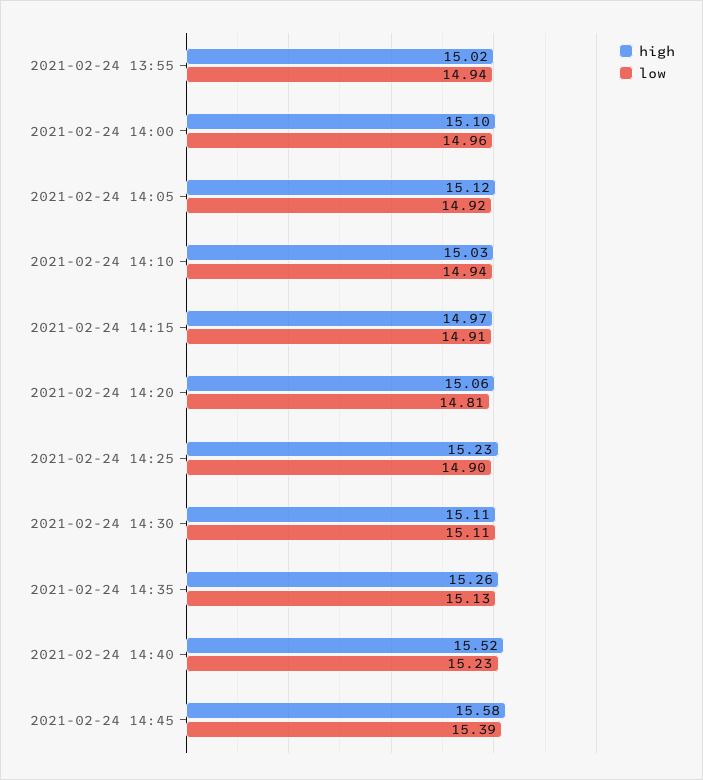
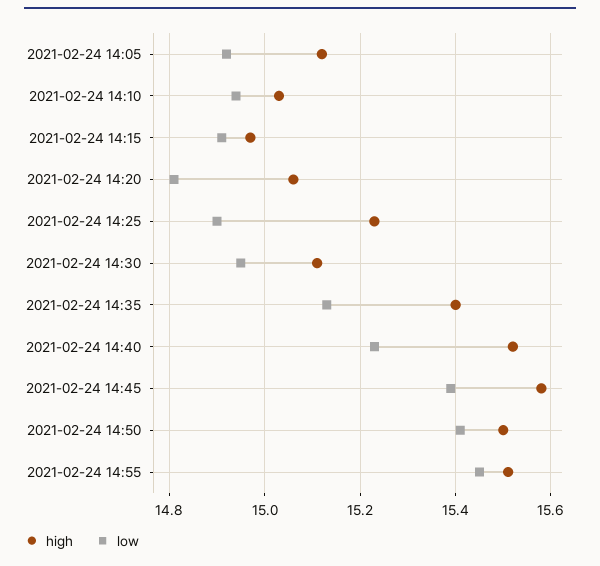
high, 2021-02-24 13:55: 15.02 -> none
low, 2021-02-24 13:55: 14.94 -> none
high, 2021-02-24 14:00: 15.1 -> none
low, 2021-02-24 14:00: 14.96 -> none
low, 2021-02-24 14:30: 15.11 -> 14.95
high, 2021-02-24 14:35: 15.26 -> 15.4
high, 2021-02-24 14:50: none -> 15.5
low, 2021-02-24 14:50: none -> 15.4
high, 2021-02-24 14:55: none -> 15.5
low, 2021-02-24 14:55: none -> 15.45

